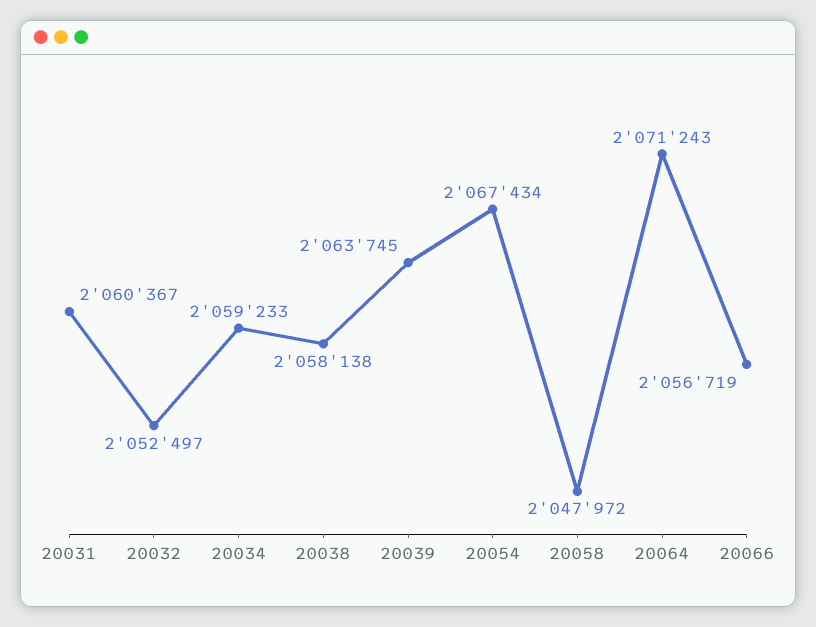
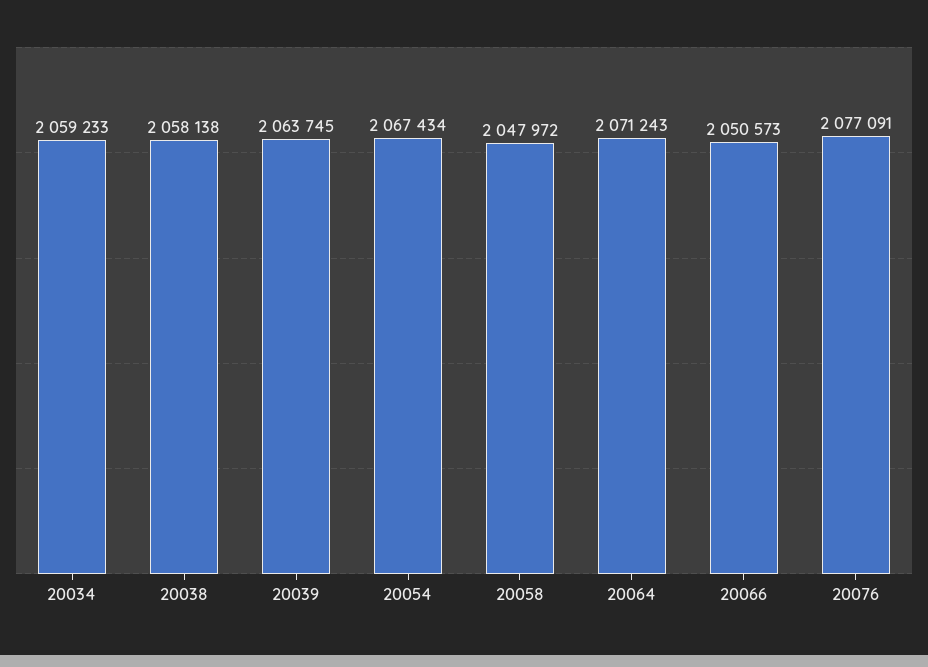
20031: 2060367 -> none
20032: 2052497 -> none
20066: 2056719 -> 2050573
20076: none -> 2077091

